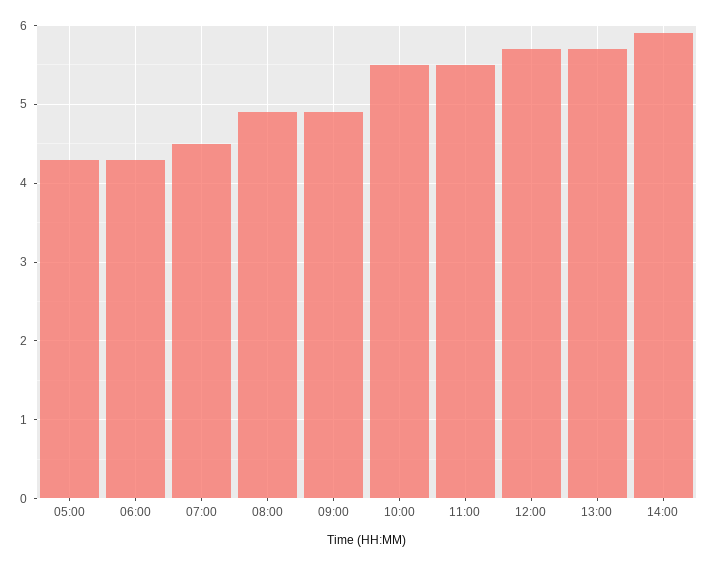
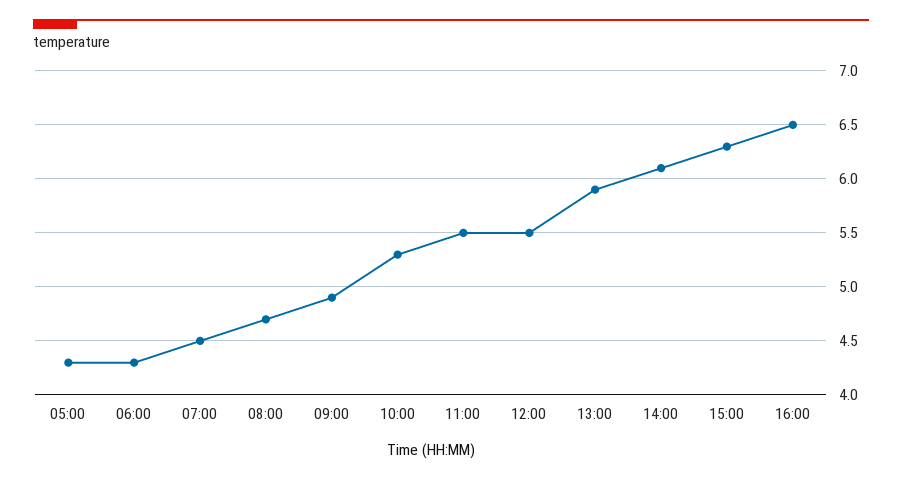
08:00: 4.9 -> 4.7
10:00: 5.5 -> 5.3
12:00: 5.7 -> 5.5
13:00: 5.7 -> 5.9
14:00: 5.9 -> 6.1
15:00: none -> 6.3
16:00: none -> 6.5

